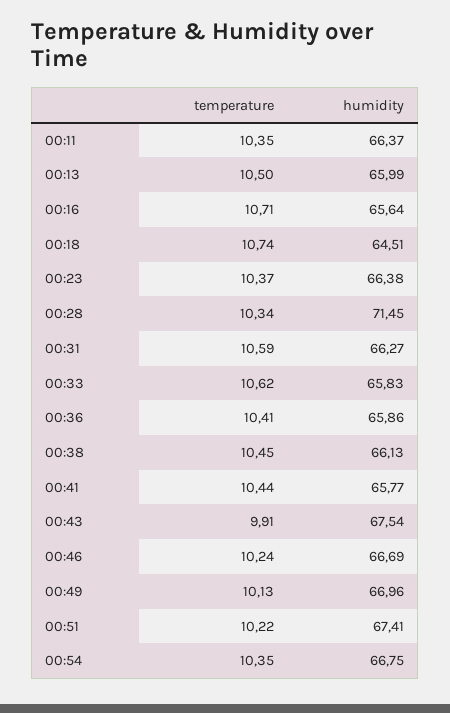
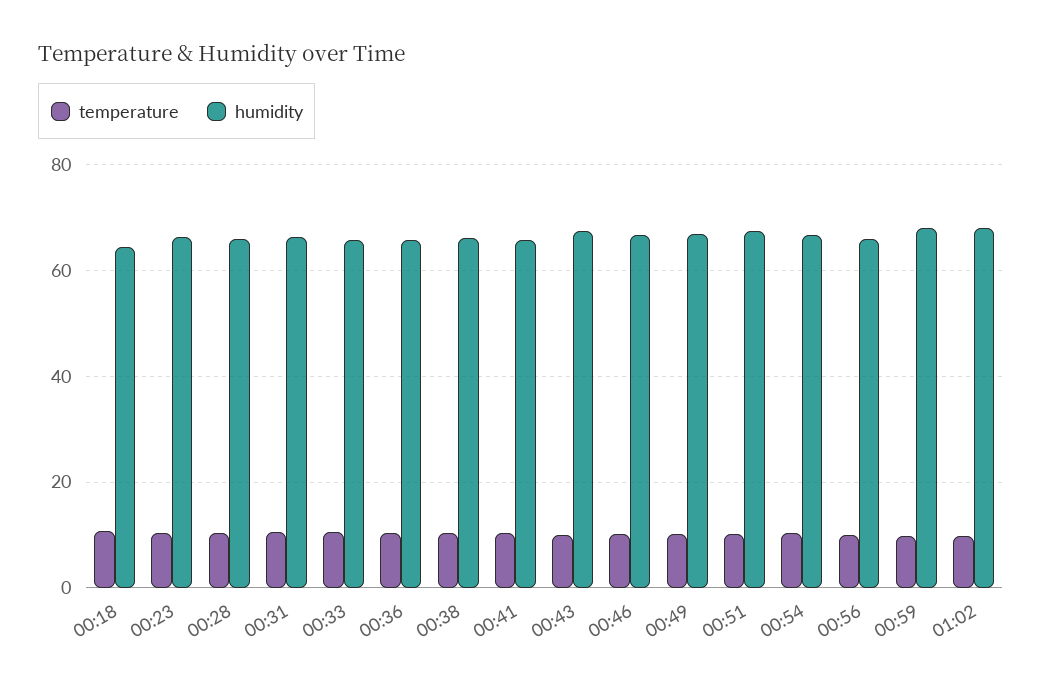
temperature, 00:11: 10.35 -> none
humidity, 00:11: 66.37 -> none
temperature, 00:13: 10.5 -> none
humidity, 00:13: 65.99 -> none
temperature, 00:16: 10.71 -> none
humidity, 00:16: 65.64 -> none
humidity, 00:28: 71.45 -> 66
temperature, 00:56: none -> 10
humidity, 00:56: none -> 66
temperature, 00:59: none -> 10
humidity, 00:59: none -> 68
temperature, 01:02: none -> 10
humidity, 01:02: none -> 68

